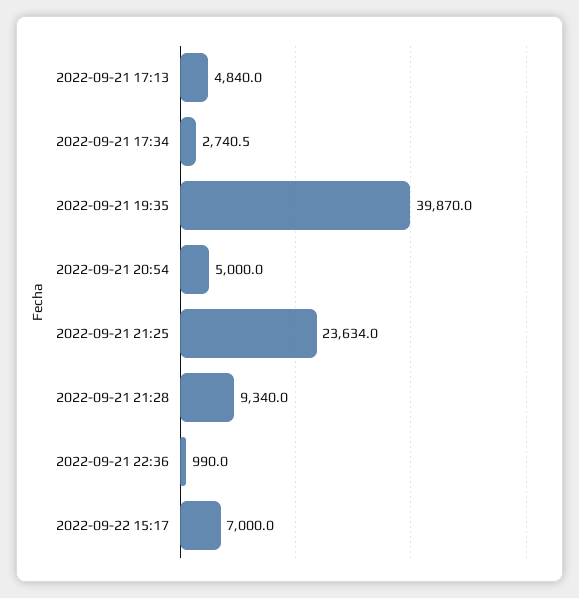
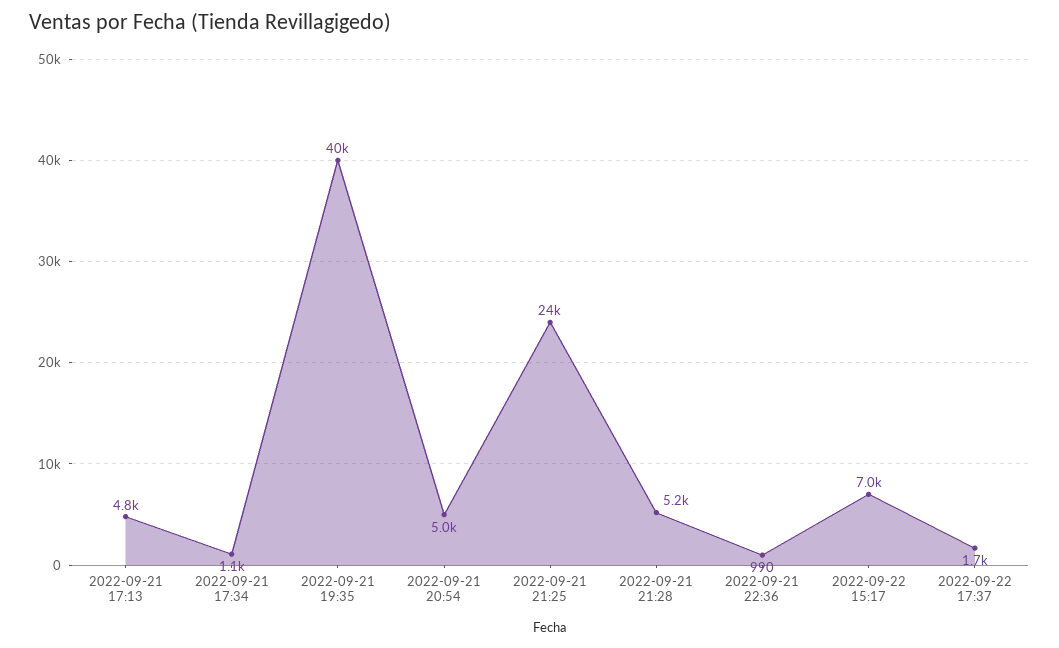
2022-09-21 17:34: 2740.5 -> 1100
2022-09-21 21:28: 9340 -> 5200
2022-09-22 17:37: none -> 1700

